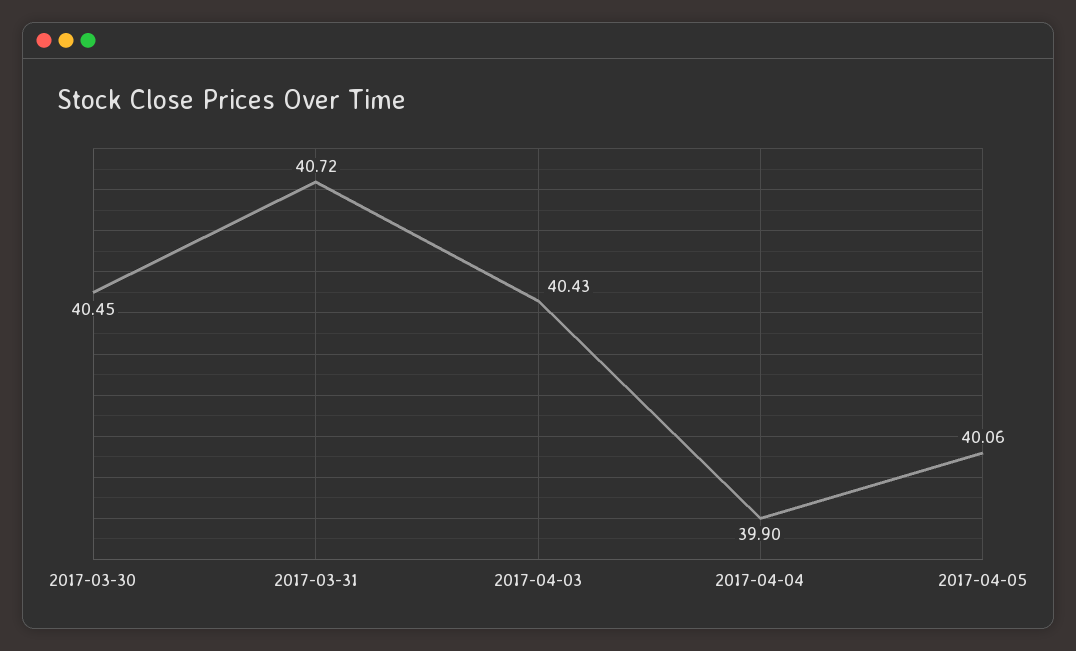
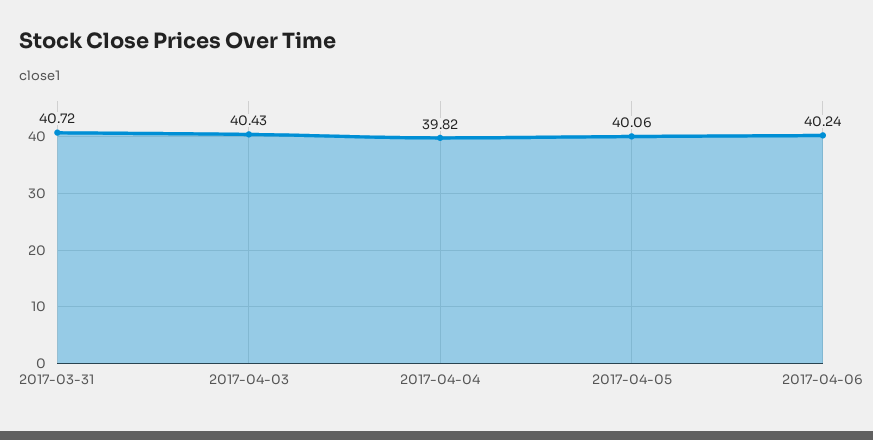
2017-03-30: 40.45 -> none
2017-04-04: 39.9 -> 39.82
2017-04-06: none -> 40.24

